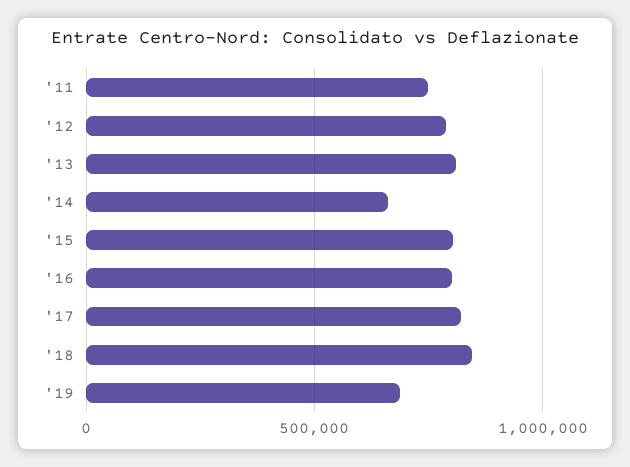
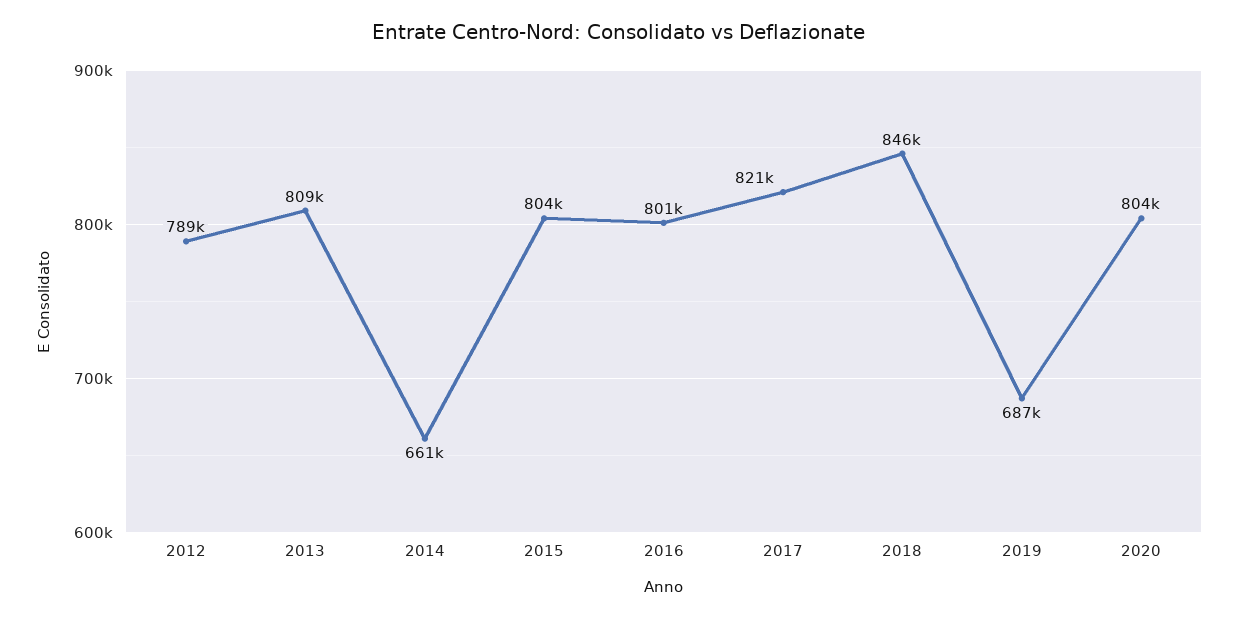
'11: 750000 -> none
2020: none -> 804000

